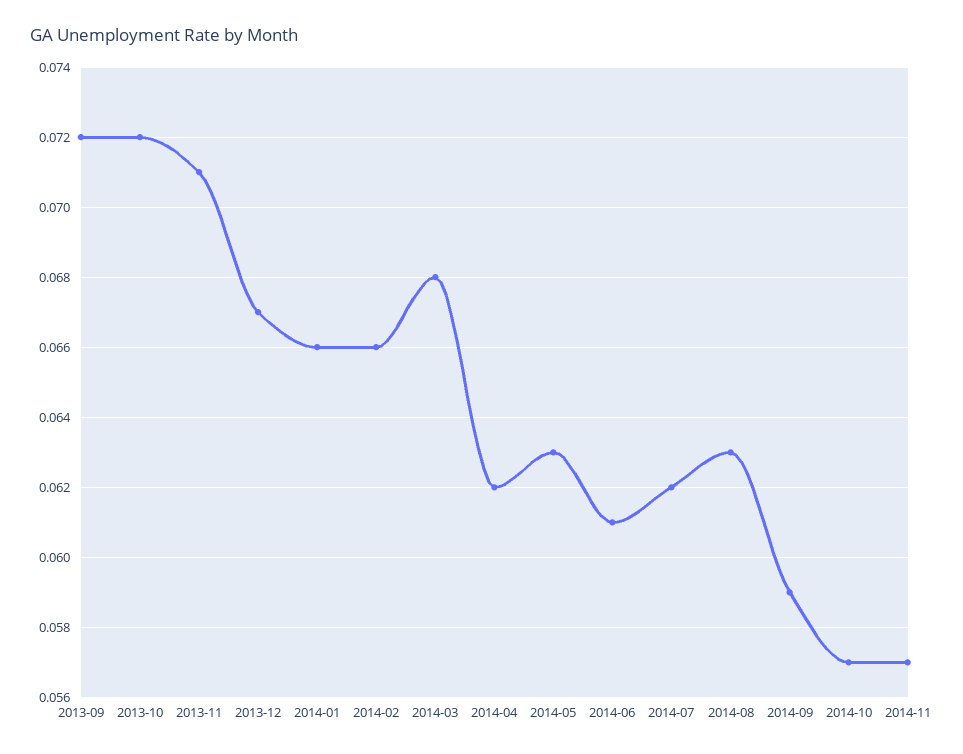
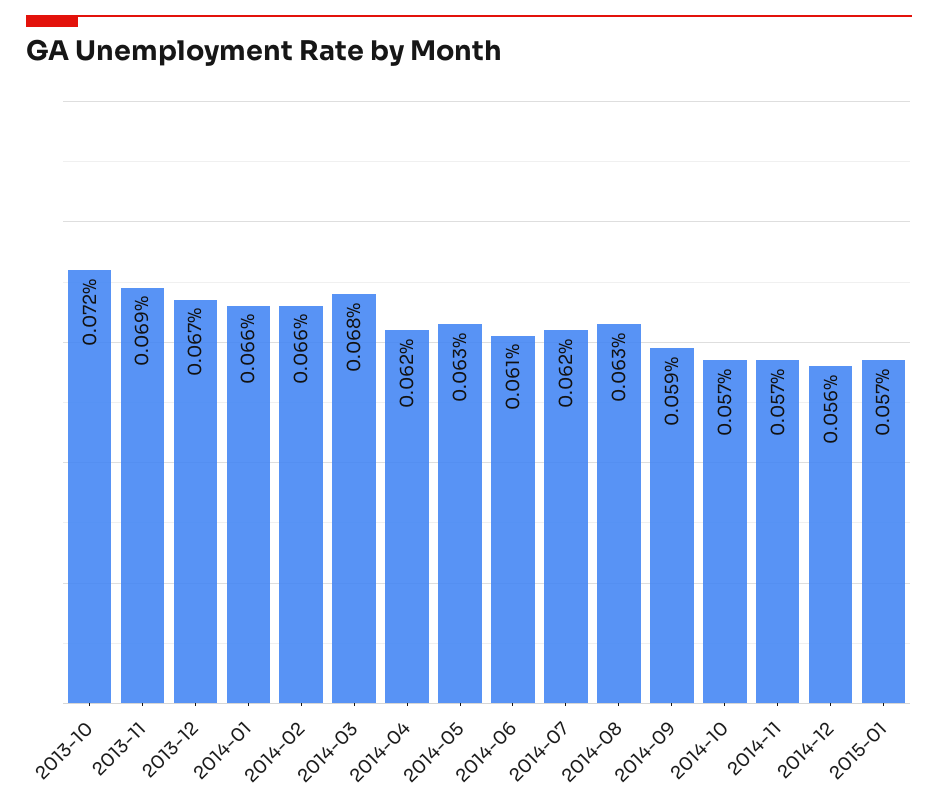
2013-09: 0.072 -> none
2013-11: 0.071 -> 0.069
2014-12: none -> 0.056
2015-01: none -> 0.057

